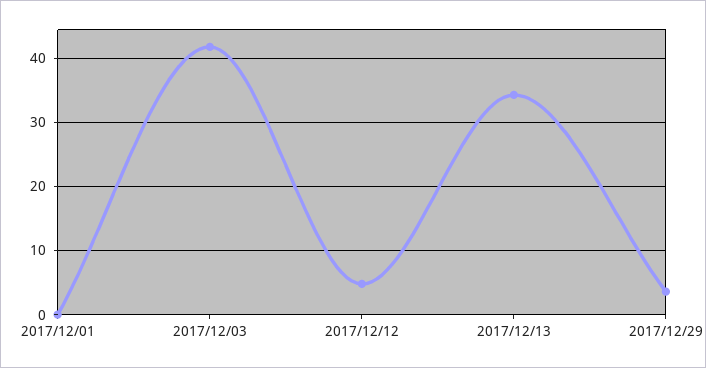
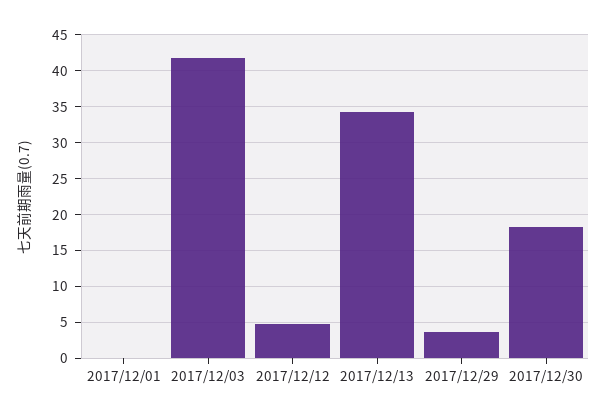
2017/12/30: none -> 18

